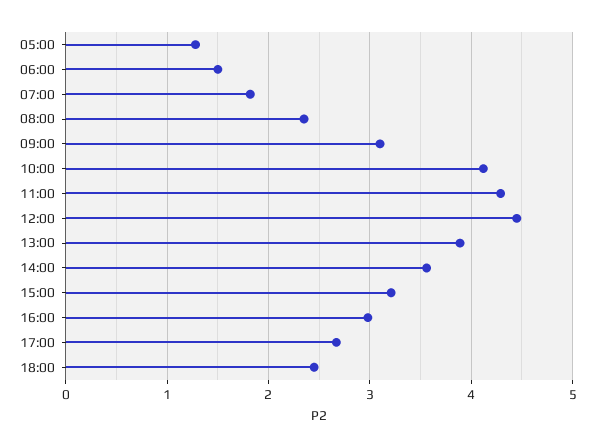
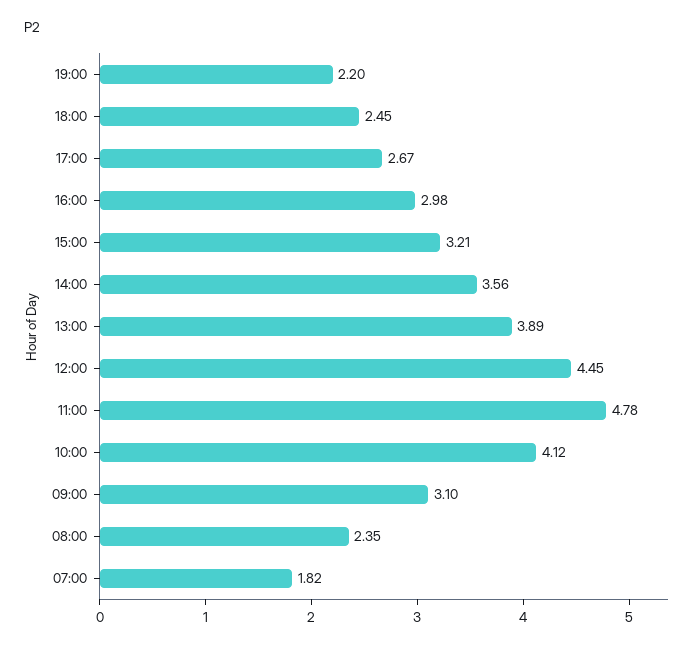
05:00: 1.3 -> none
06:00: 1.5 -> none
11:00: 4.3 -> 4.78
19:00: none -> 2.2

